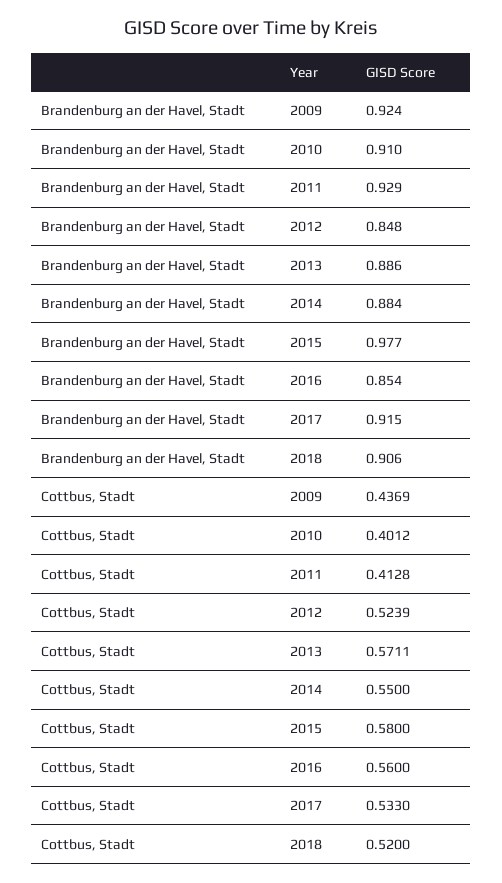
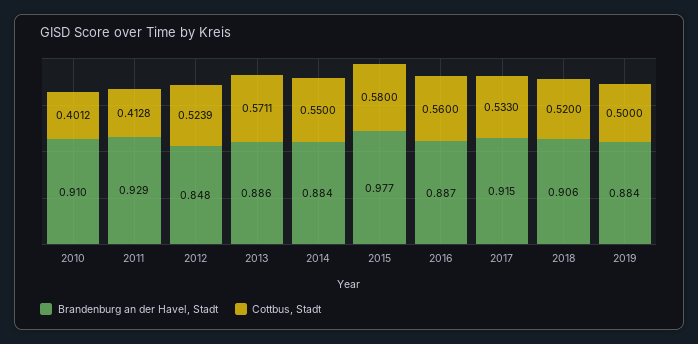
Brandenburg an der Havel, Stadt, 2009: 0.924 -> none
Brandenburg an der Havel, Stadt, 2016: 0.854 -> 0.887
Cottbus, Stadt, 2009: 0.4369 -> none
Brandenburg an der Havel, Stadt, 2019: none -> 0.884
Cottbus, Stadt, 2019: none -> 0.5

